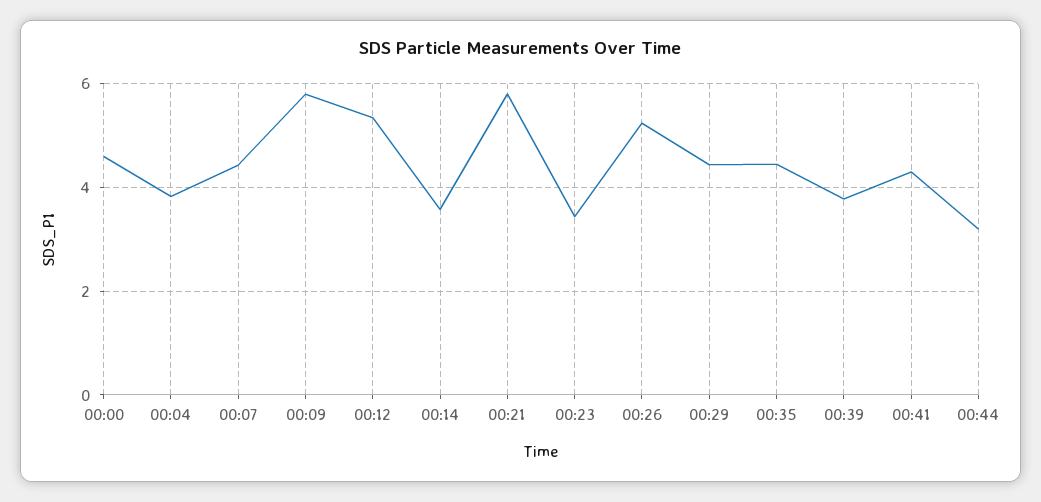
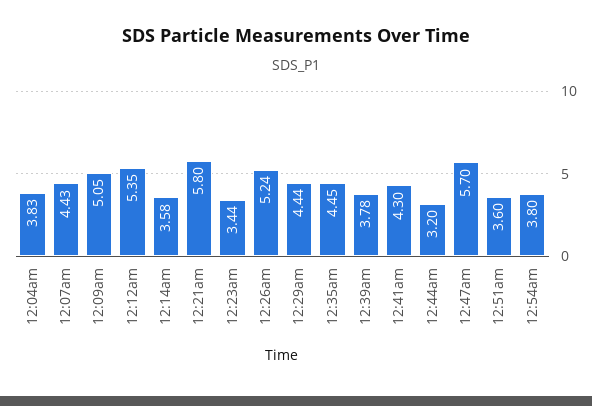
00:00: 4.6 -> none
00:09: 5.8 -> 5.05
12:47am: none -> 5.7
12:51am: none -> 3.6
12:54am: none -> 3.8

